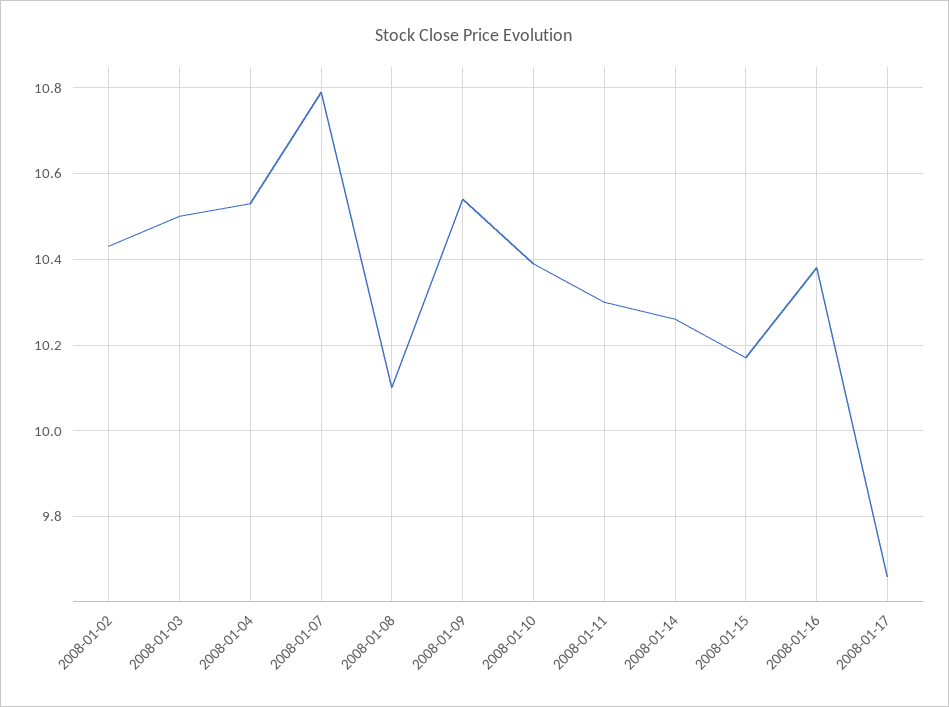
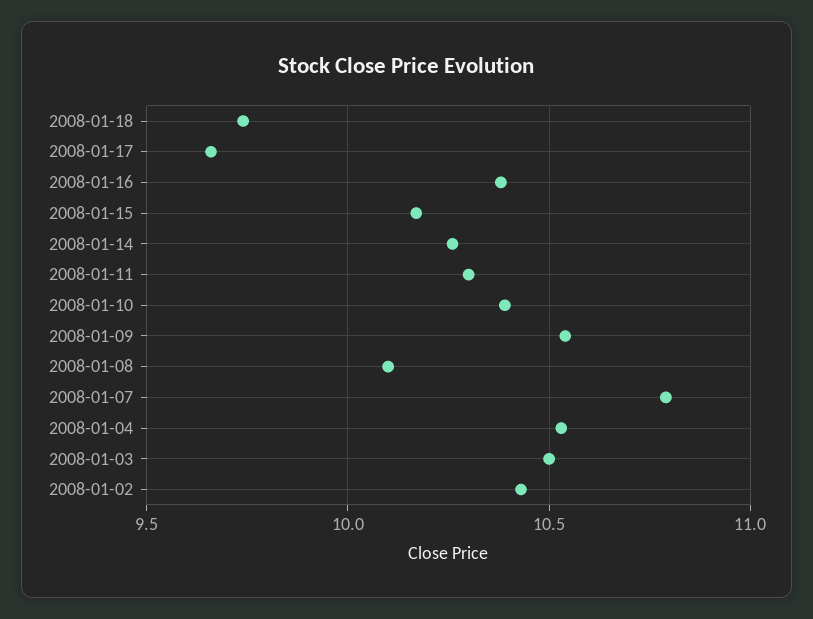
2008-01-18: none -> 9.75

